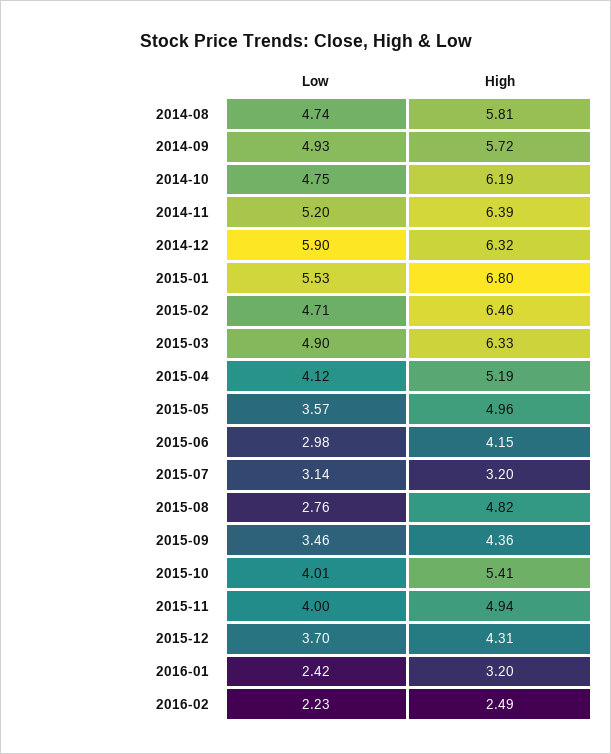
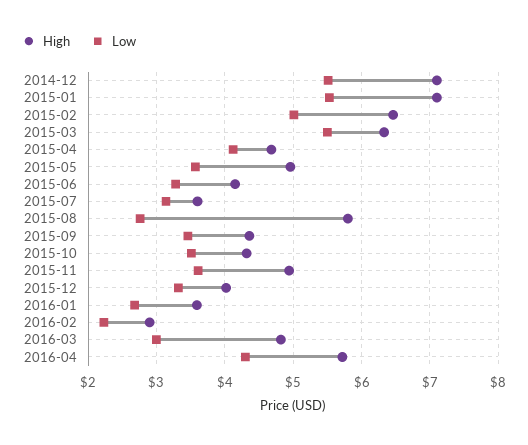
Low, 2014-08: 4.74 -> none
High, 2014-08: 5.81 -> none
Low, 2014-09: 4.93 -> none
High, 2014-09: 5.72 -> none
Low, 2014-10: 4.75 -> none
High, 2014-10: 6.19 -> none
Low, 2014-11: 5.2 -> none
High, 2014-11: 6.39 -> none
Low, 2014-12: 5.9 -> 5.5
High, 2014-12: 6.32 -> 7.1
High, 2015-01: 6.8 -> 7.1
Low, 2015-02: 4.71 -> 5
Low, 2015-03: 4.9 -> 5.5
High, 2015-04: 5.19 -> 4.7
Low, 2015-06: 2.98 -> 3.3
High, 2015-07: 3.2 -> 3.6
High, 2015-08: 4.82 -> 5.8
Low, 2015-10: 4.01 -> 3.5
High, 2015-10: 5.41 -> 4.3
Low, 2015-11: 4 -> 3.6
Low, 2015-12: 3.7 -> 3.3
High, 2015-12: 4.31 -> 4
Low, 2016-01: 2.42 -> 2.7
High, 2016-01: 3.2 -> 3.6
High, 2016-02: 2.49 -> 2.9
High, 2016-03: none -> 4.8
Low, 2016-03: none -> 3
High, 2016-04: none -> 5.7
Low, 2016-04: none -> 4.3

